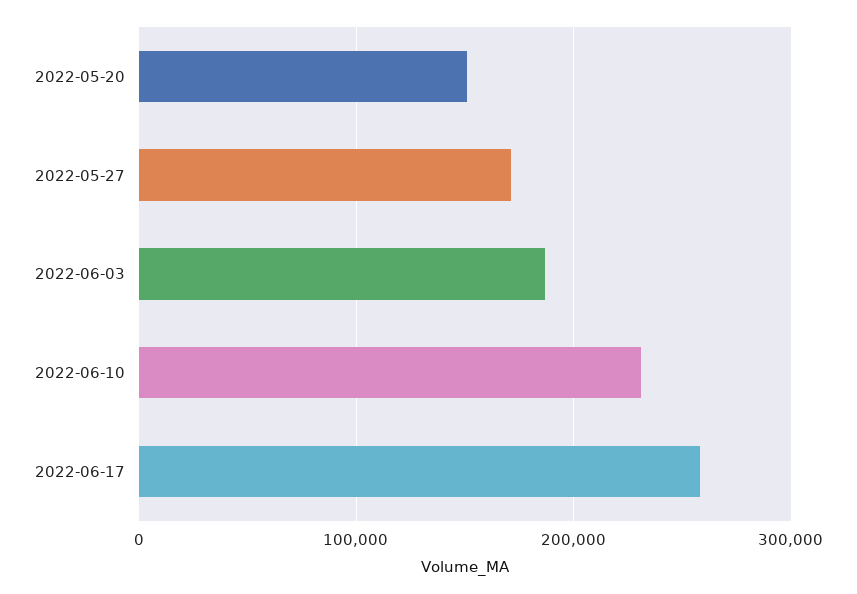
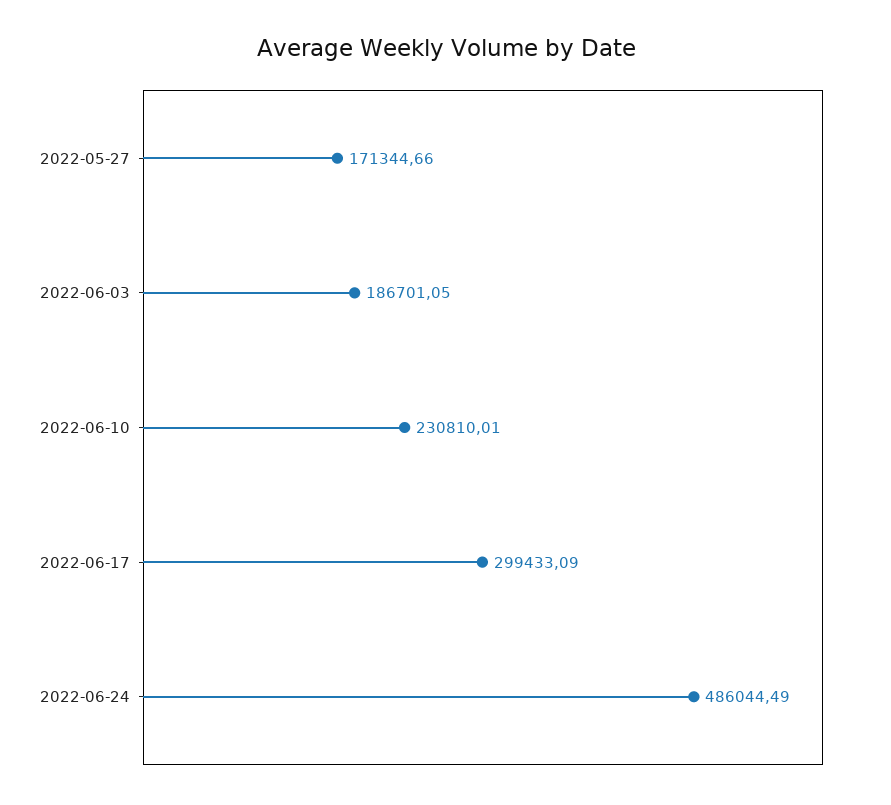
2022-05-20: 150000 -> none
2022-06-17: 260000 -> 299433.09
2022-06-24: none -> 486044.49

